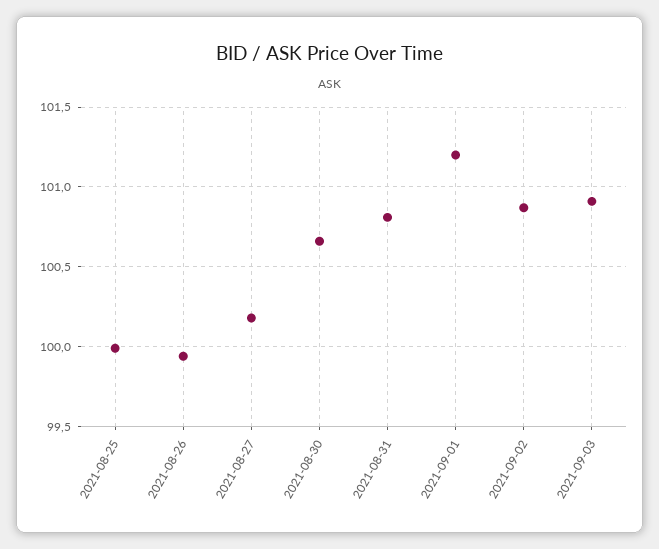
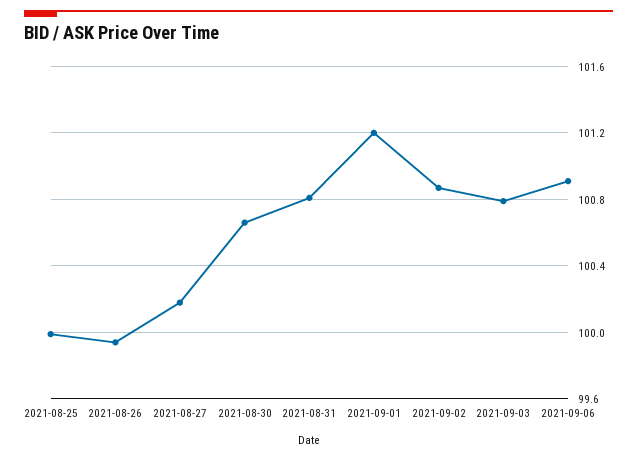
2021-09-03: 100.9 -> 100.8
2021-09-06: none -> 100.9

